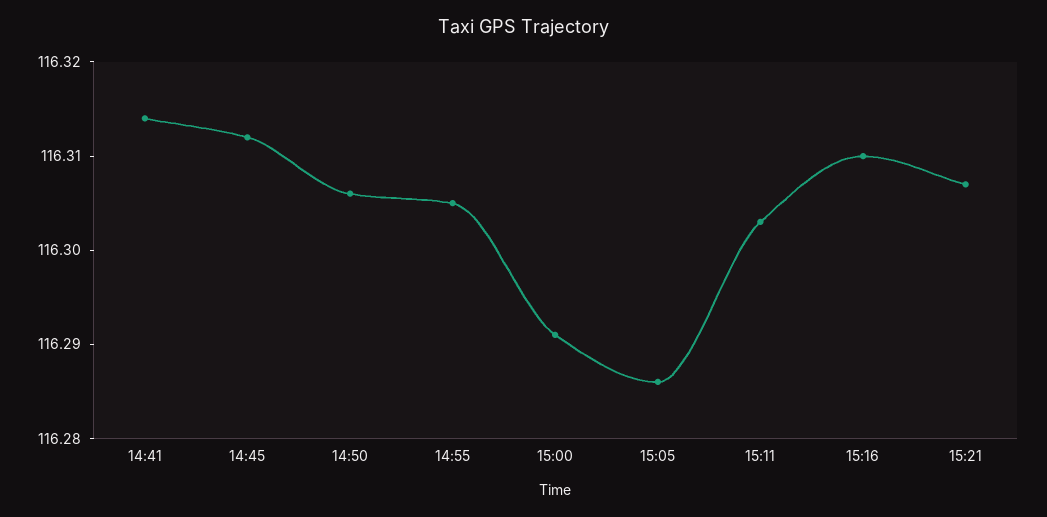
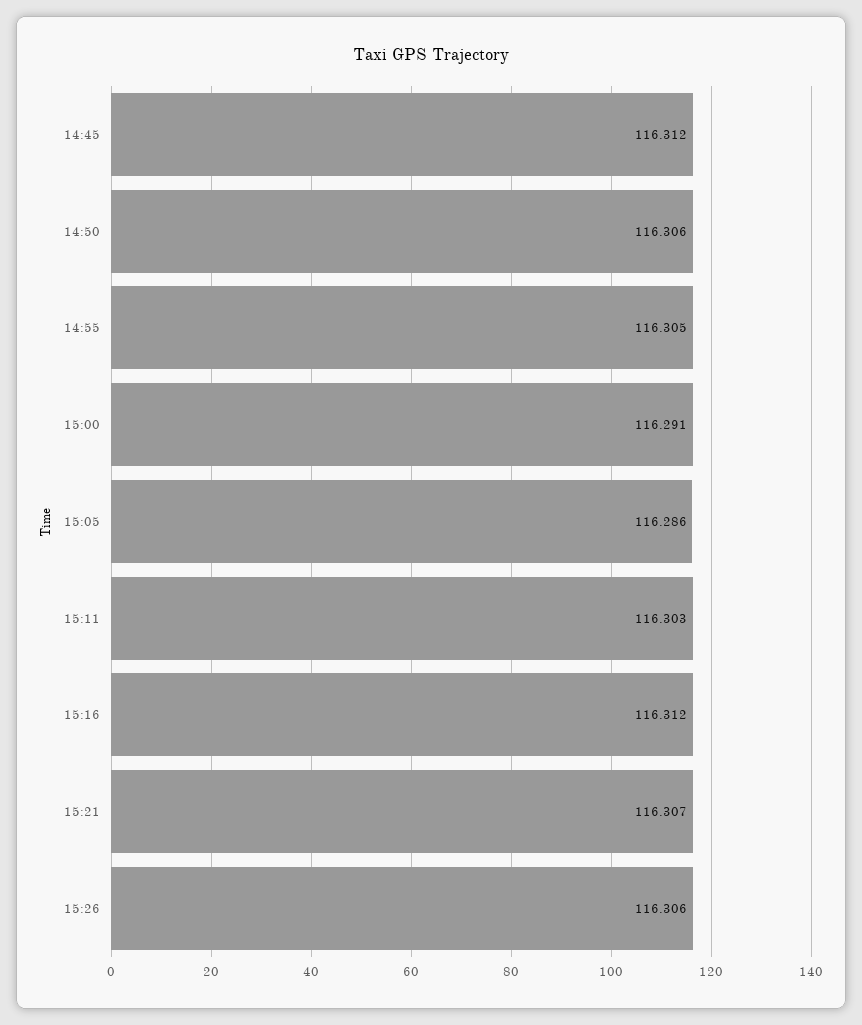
14:41: 116.314 -> none
15:16: 116.31 -> 116.312
15:26: none -> 116.306

